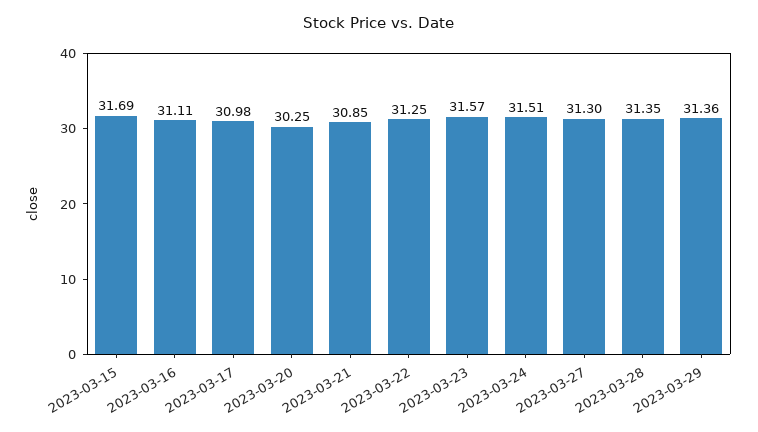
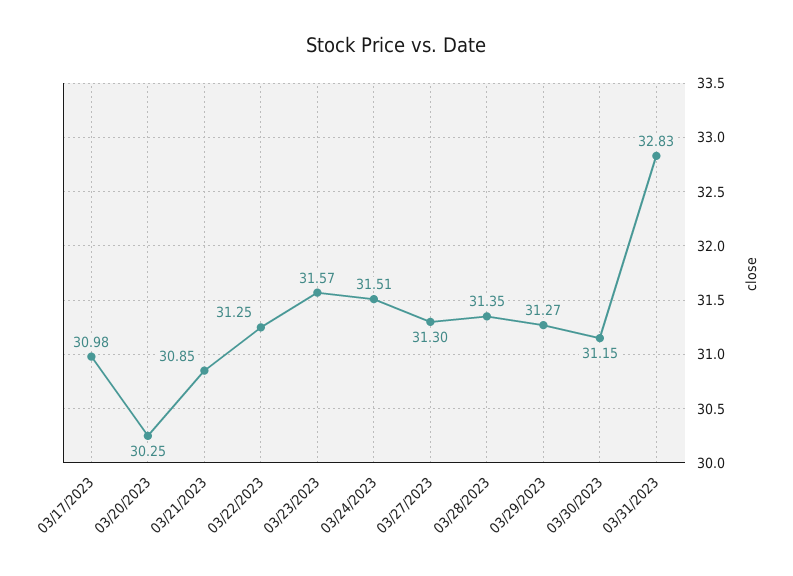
2023-03-15: 31.69 -> none
2023-03-16: 31.11 -> none
2023-03-29: 31.36 -> 31.27
03/30/2023: none -> 31.15
03/31/2023: none -> 32.83

